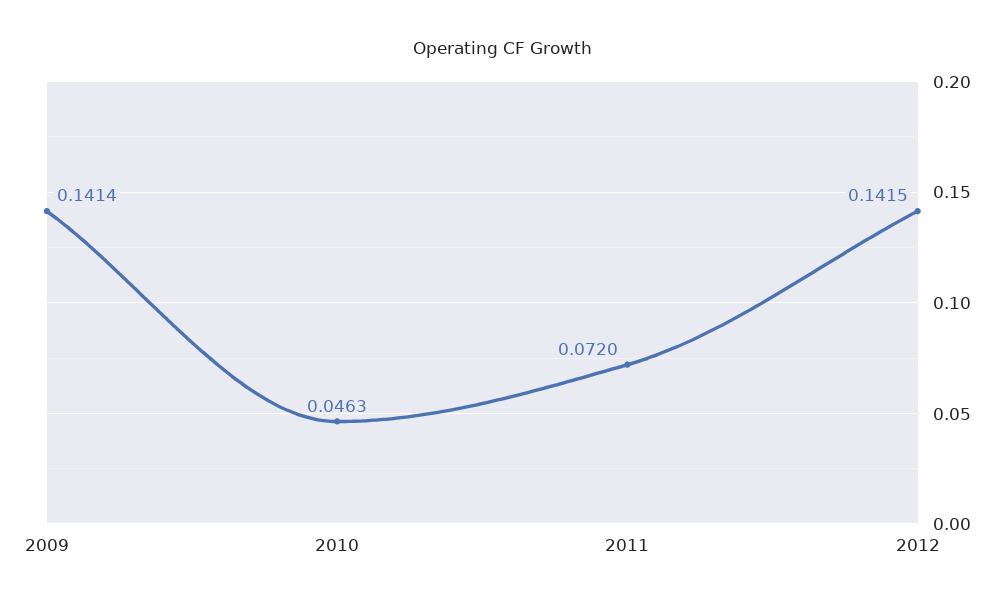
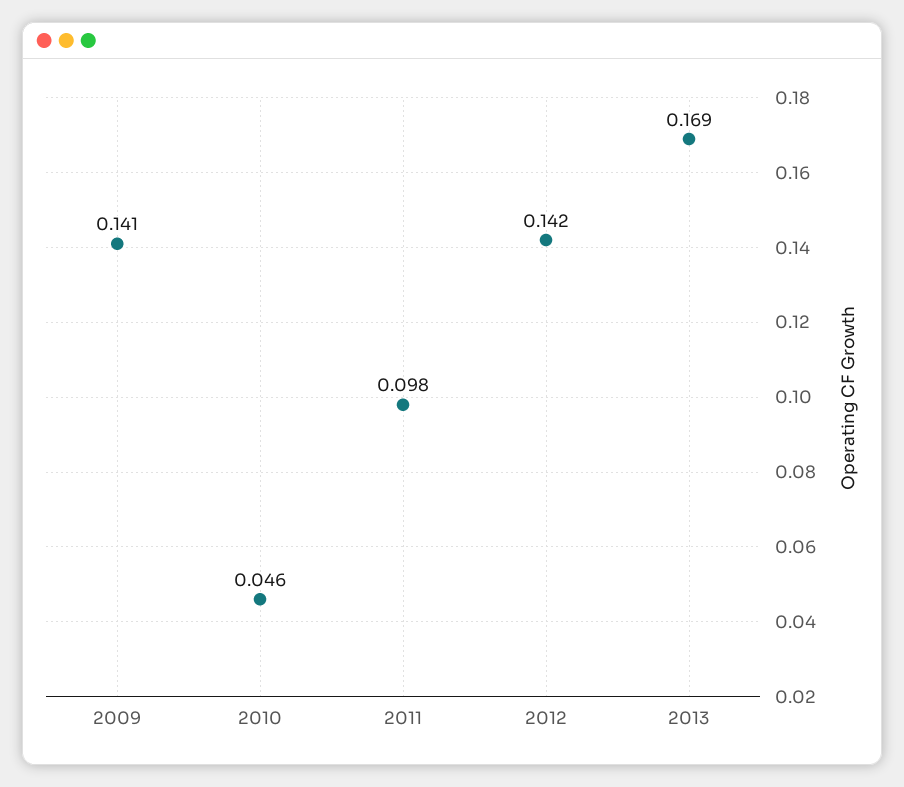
2011: 0.072 -> 0.098
2013: none -> 0.169

